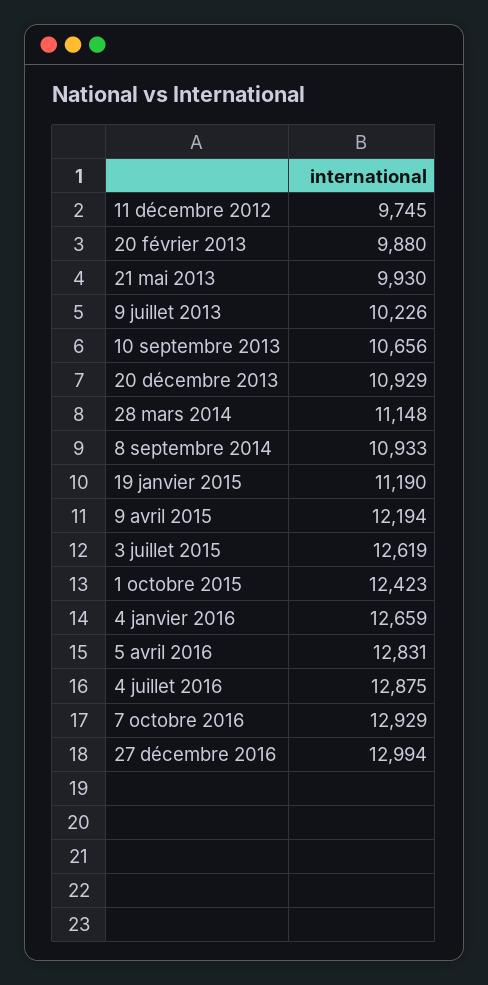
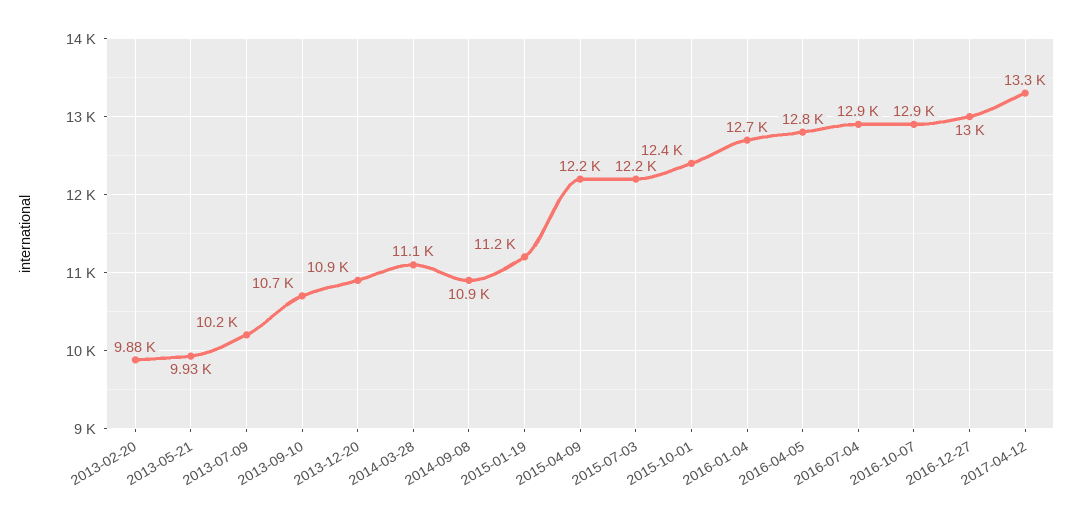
11 décembre 2012: 9745 -> none
3 juillet 2015: 12619 -> 12200
2017-04-12: none -> 13300

